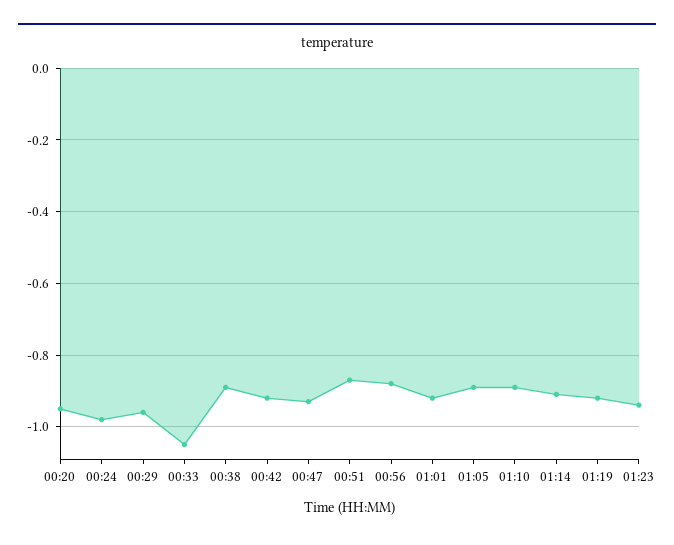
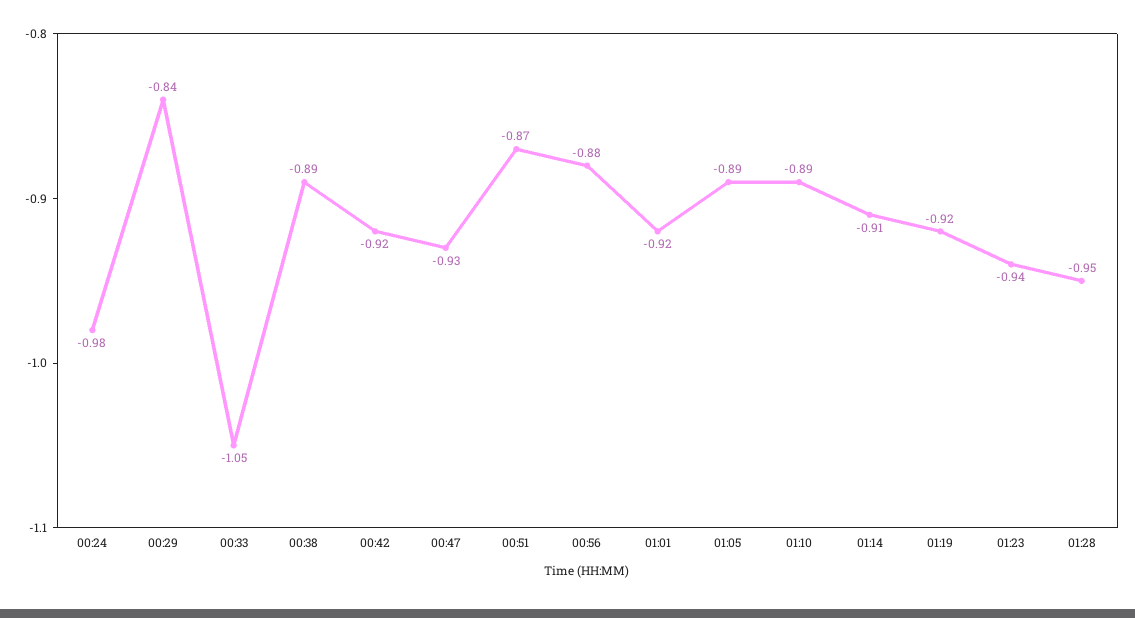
00:20: -0.95 -> none
00:29: -0.95 -> -0.84
01:28: none -> -0.95

